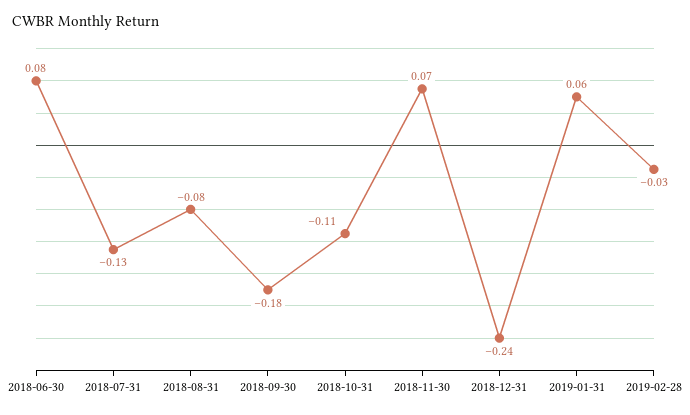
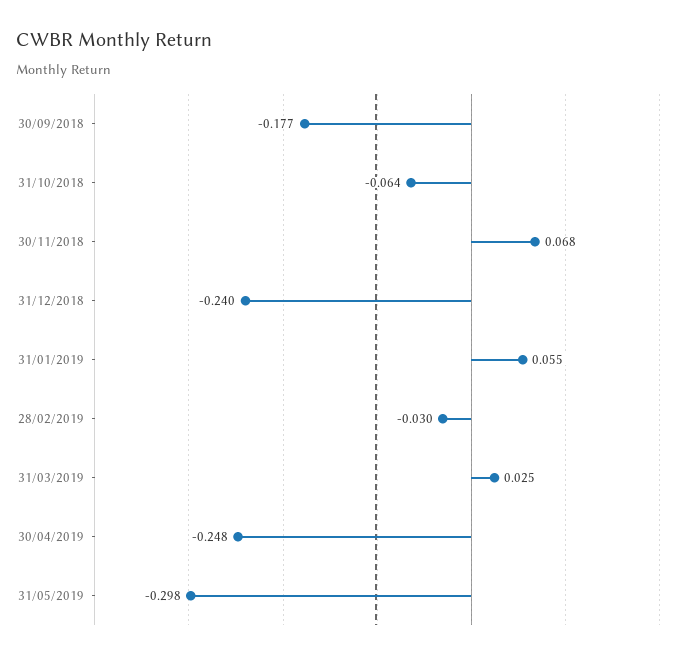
2018-06-30: 0.08 -> none
2018-07-31: -0.13 -> none
2018-08-31: -0.08 -> none
2018-10-31: -0.11 -> -0.064
31/03/2019: none -> 0.025
30/04/2019: none -> -0.248
31/05/2019: none -> -0.298

